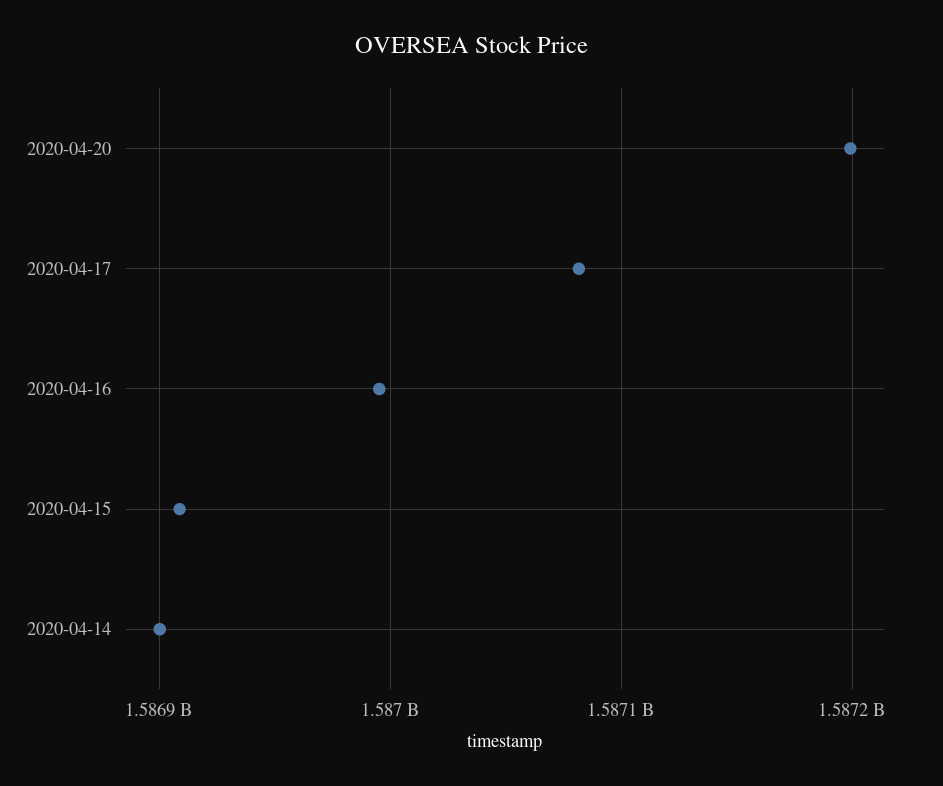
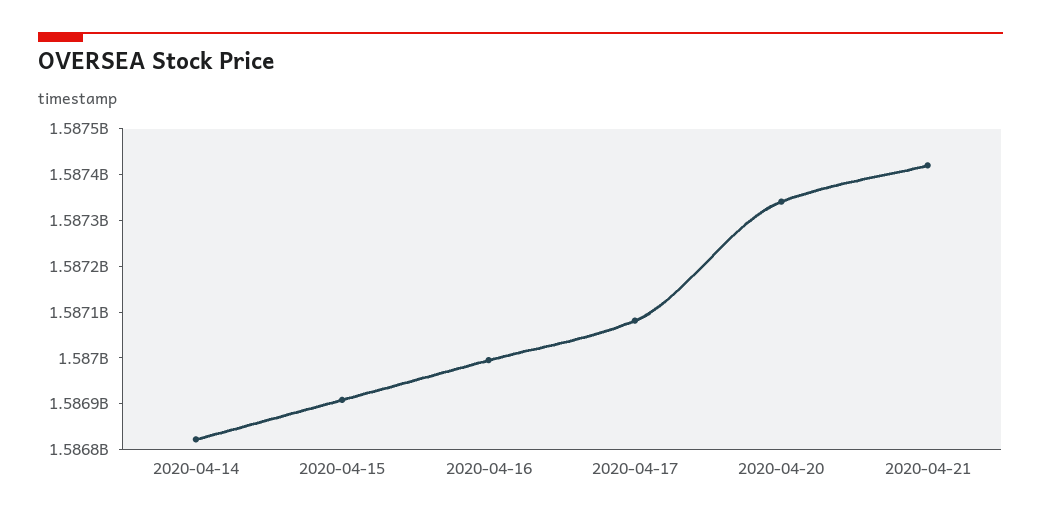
2020-04-20: 1587200000 -> 1587340000
2020-04-14: 1586900000 -> 1586820000
2020-04-21: none -> 1587420000

